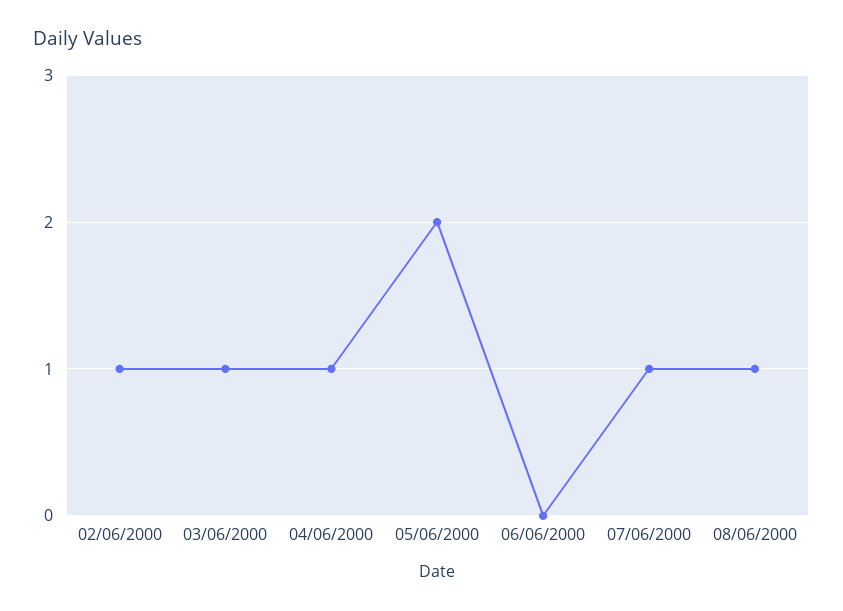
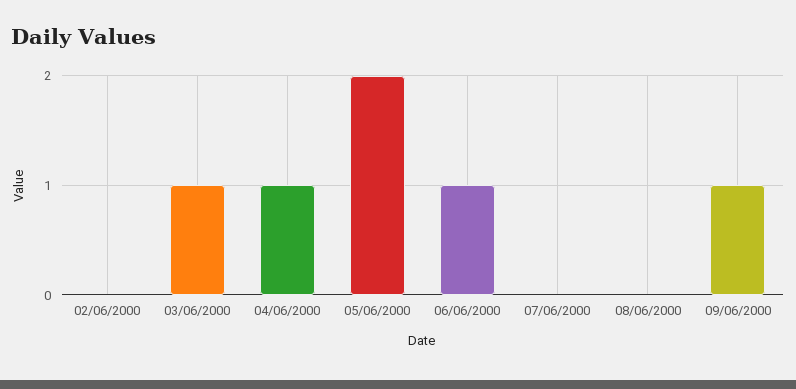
02/06/2000: 1 -> 0
06/06/2000: 0 -> 1
07/06/2000: 1 -> 0
08/06/2000: 1 -> 0
09/06/2000: none -> 1

